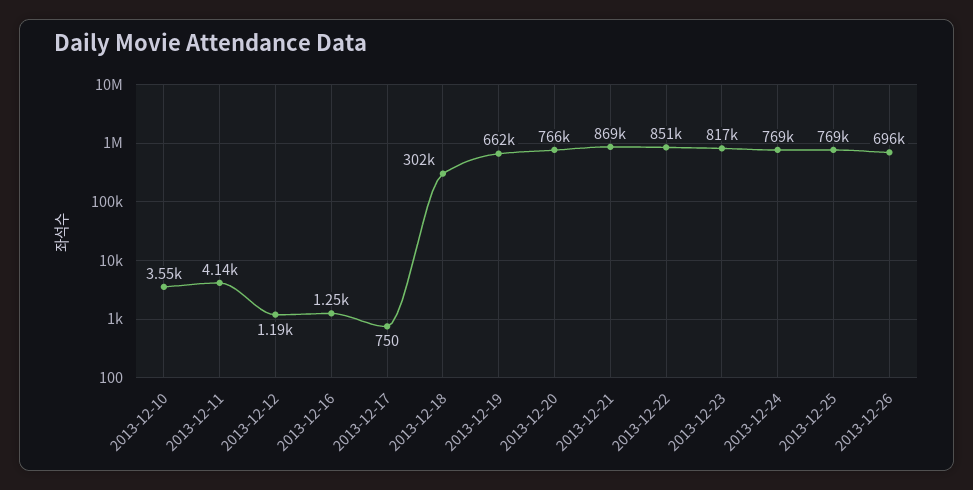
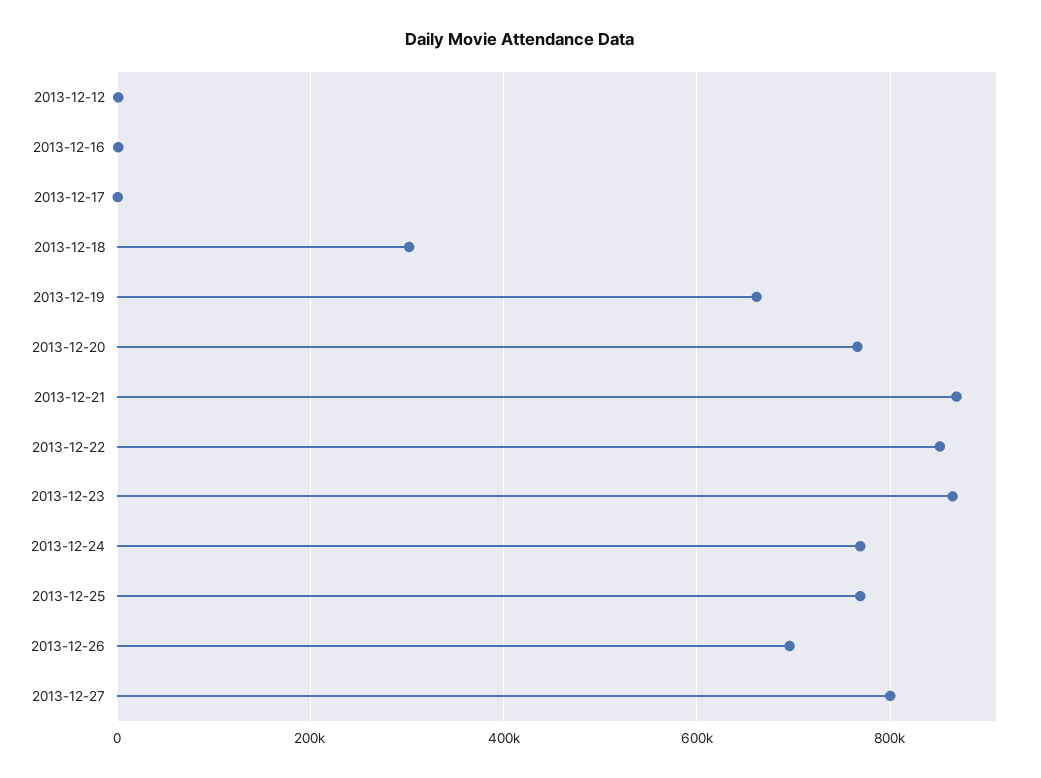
2013-12-10: 3550 -> none
2013-12-11: 4140 -> none
2013-12-23: 817000 -> 860000
2013-12-27: none -> 800000

